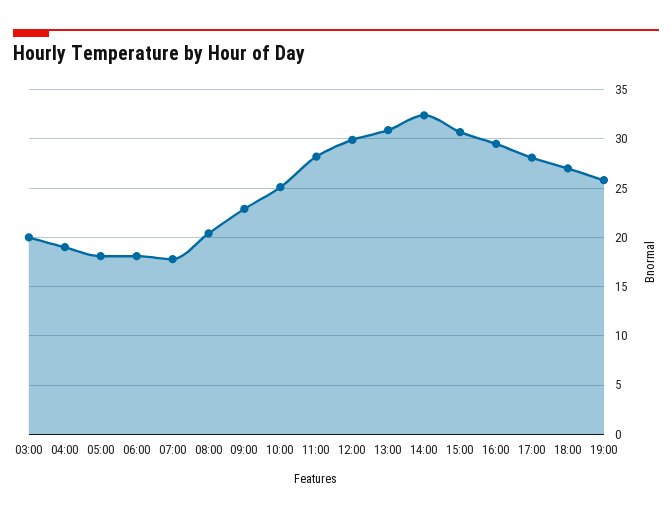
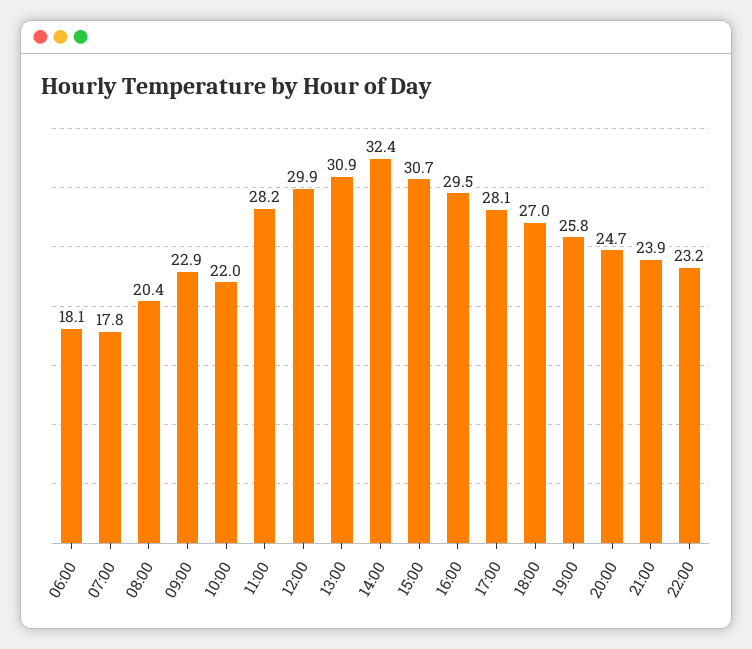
03:00: 20 -> none
04:00: 19 -> none
05:00: 18 -> none
10:00: 25 -> 22
20:00: none -> 24.7
21:00: none -> 23.9
22:00: none -> 23.2

